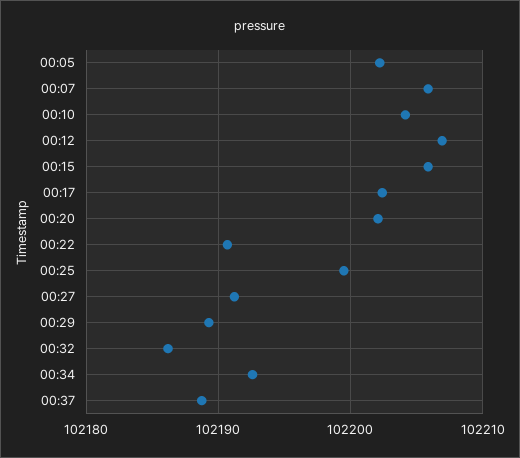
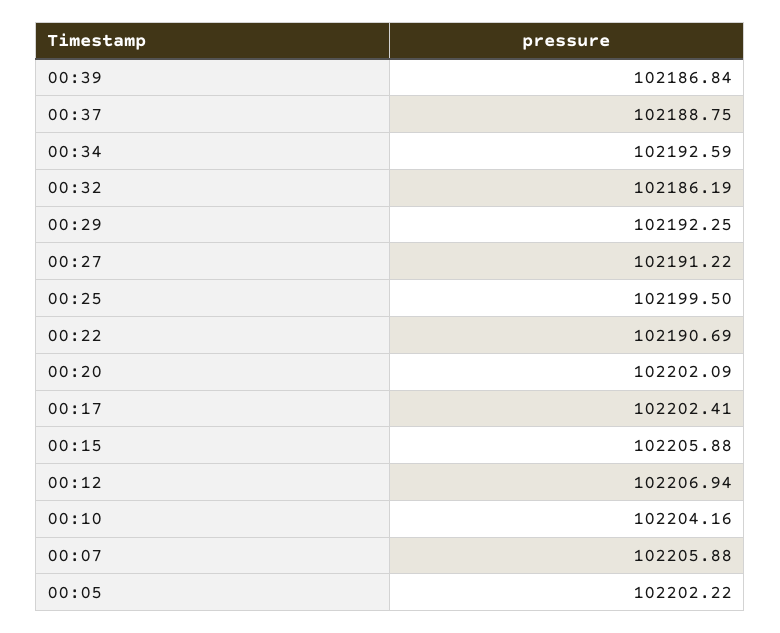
00:29: 102189 -> 102192.25
00:39: none -> 102186.84

